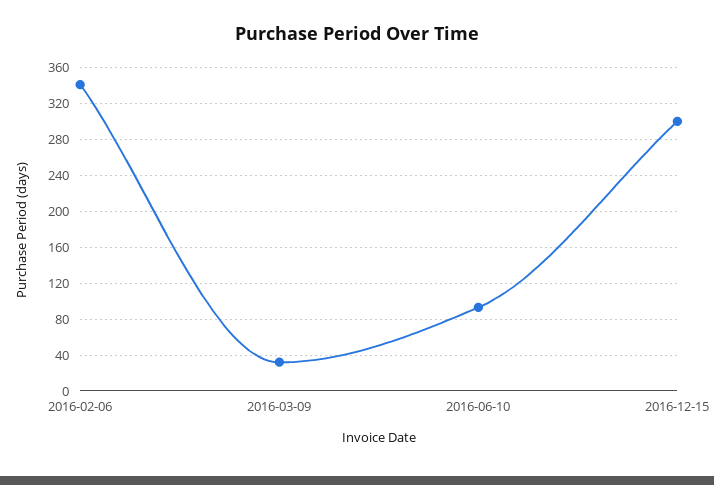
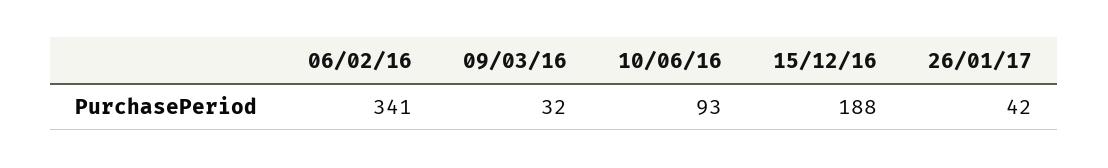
2016-12-15: 300 -> 188
26/01/17: none -> 42

